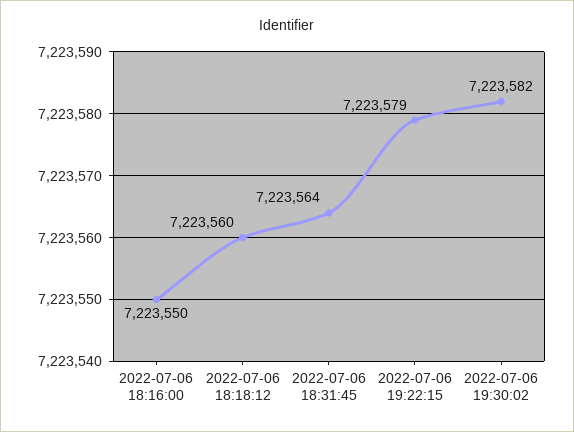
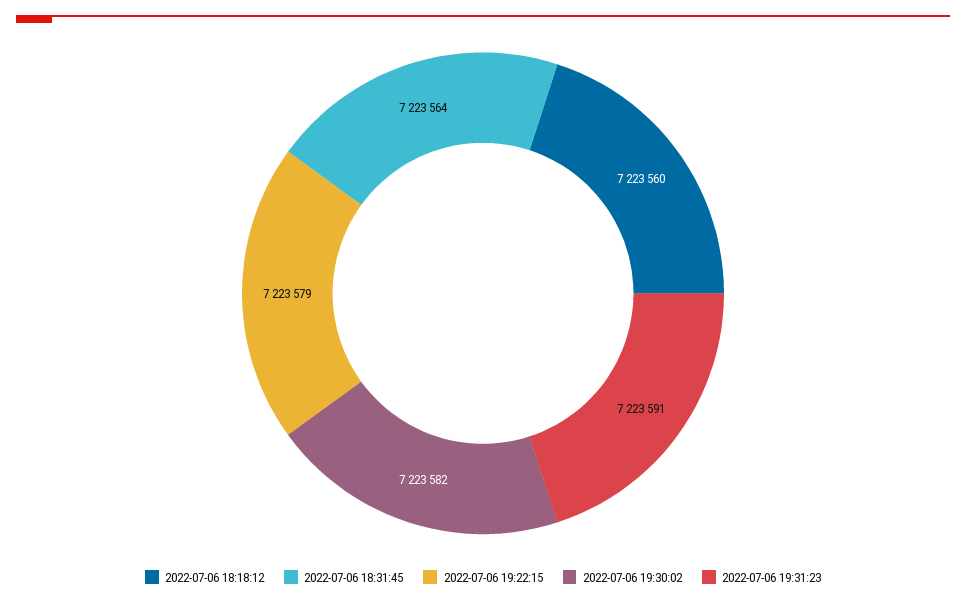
2022-07-06 18:16:00: 7223550 -> none
2022-07-06 19:31:23: none -> 7223591

